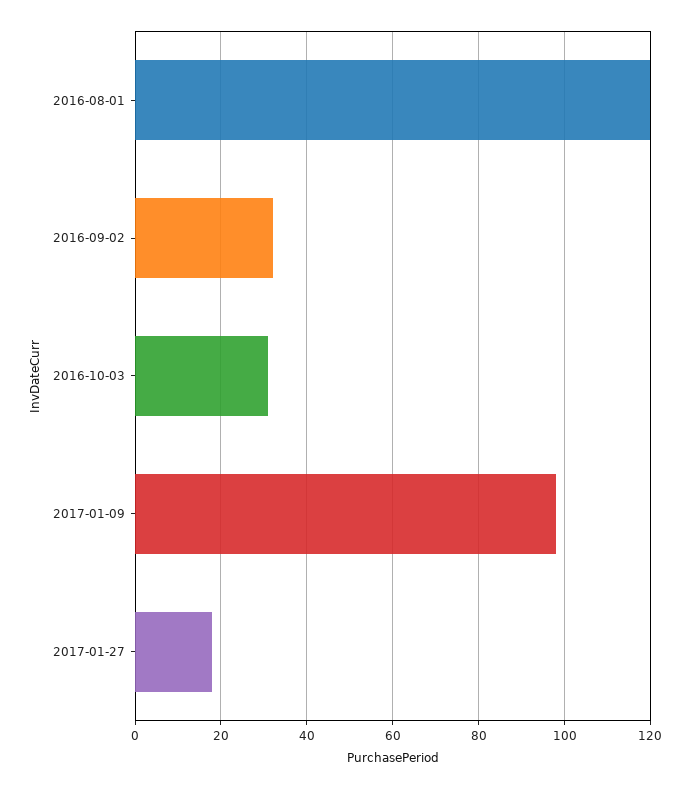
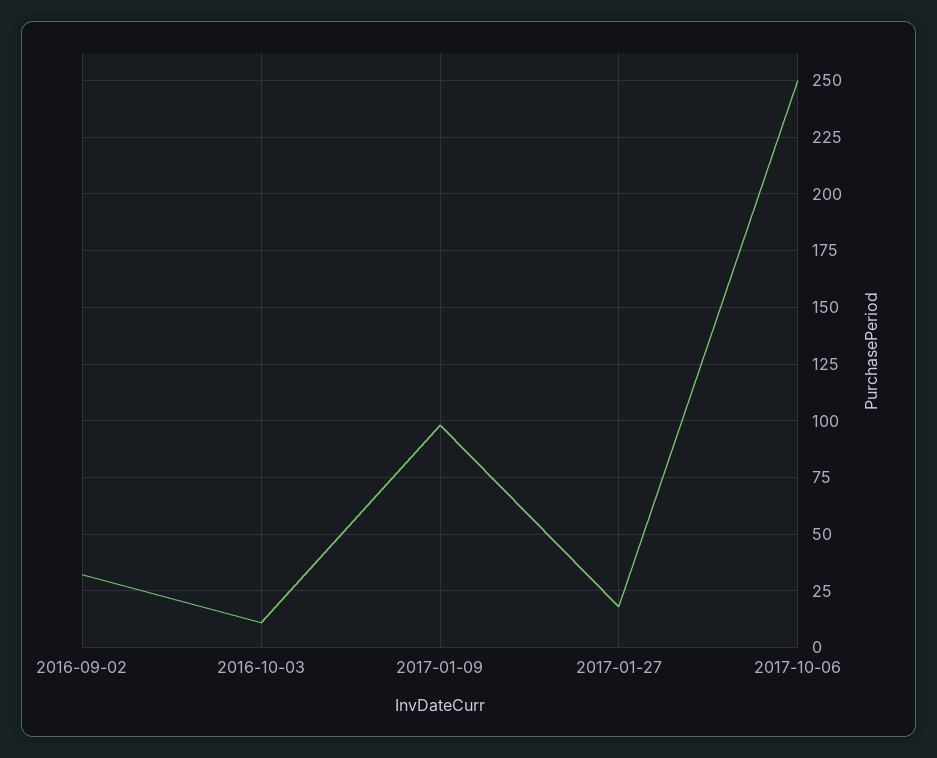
2016-08-01: 120 -> none
2016-10-03: 30 -> 10
2017-10-06: none -> 250

